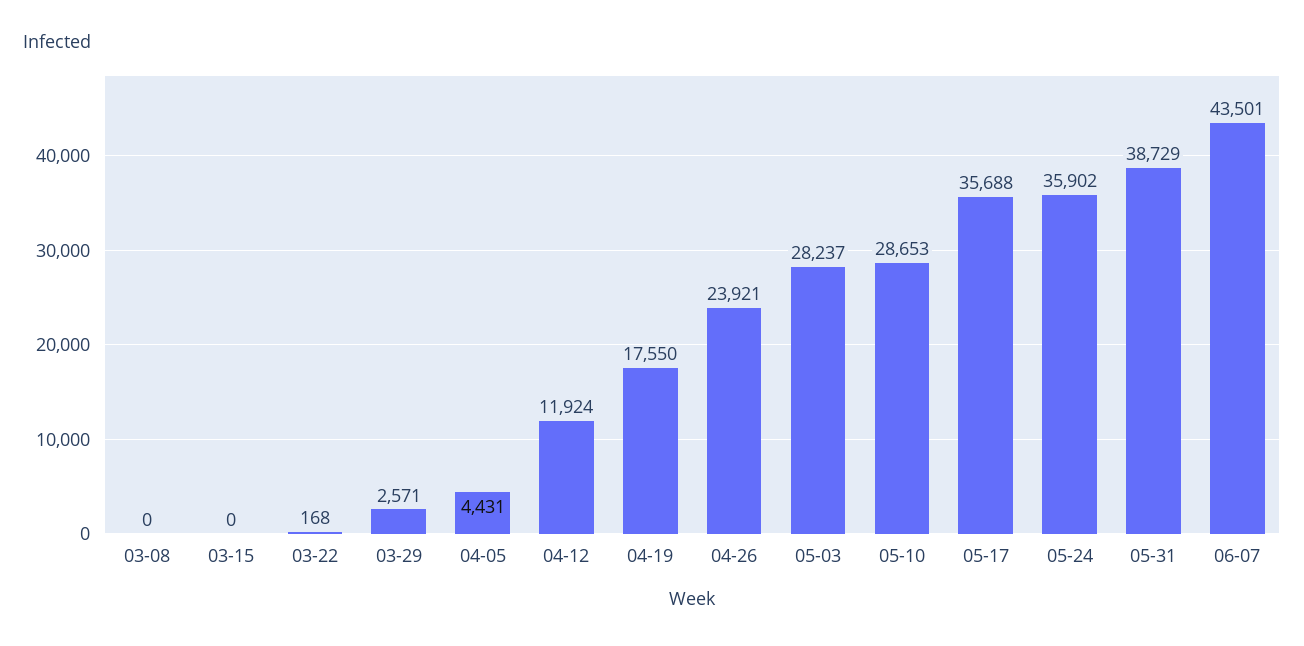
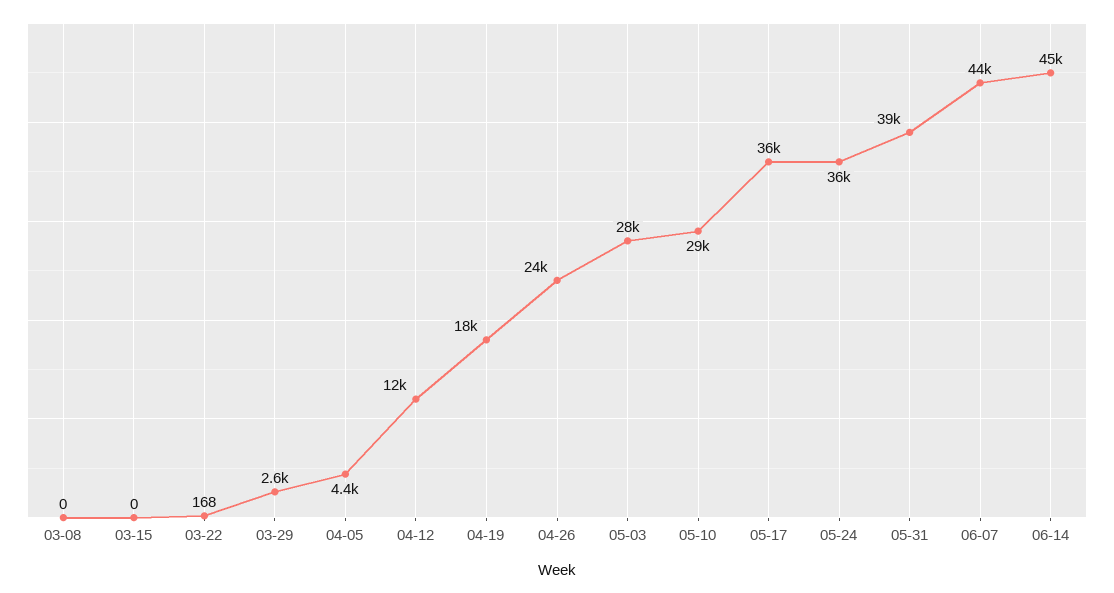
06-14: none -> 45000

